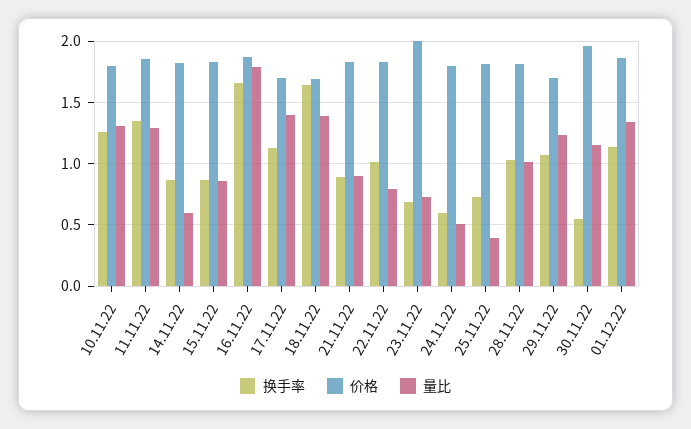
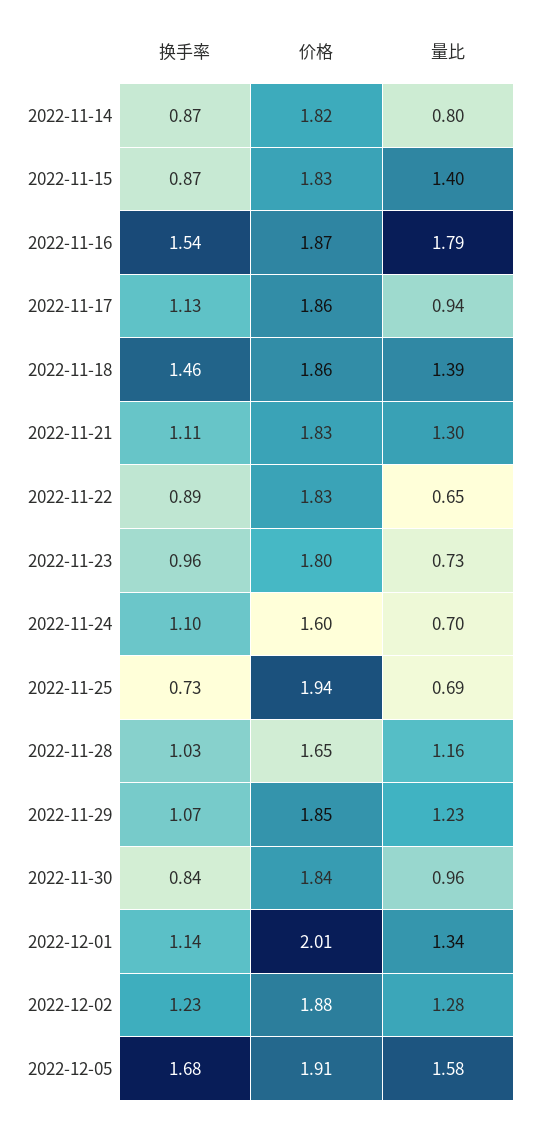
换手率, 10.11.22: 1.25 -> none
价格, 10.11.22: 1.8 -> none
量比, 10.11.22: 1.3 -> none
换手率, 11.11.22: 1.35 -> none
价格, 11.11.22: 1.85 -> none
量比, 11.11.22: 1.3 -> none
量比, 14.11.22: 0.6 -> 0.8
量比, 15.11.22: 0.85 -> 1.4
换手率, 16.11.22: 1.65 -> 1.54
价格, 17.11.22: 1.7 -> 1.86
量比, 17.11.22: 1.4 -> 0.94
换手率, 18.11.22: 1.65 -> 1.46
价格, 18.11.22: 1.7 -> 1.86
换手率, 21.11.22: 0.9 -> 1.11
量比, 21.11.22: 0.9 -> 1.3
换手率, 22.11.22: 1 -> 0.89
量比, 22.11.22: 0.8 -> 0.65
换手率, 23.11.22: 0.7 -> 0.96
价格, 23.11.22: 2 -> 1.8
换手率, 24.11.22: 0.6 -> 1.1
价格, 24.11.22: 1.8 -> 1.6
量比, 24.11.22: 0.5 -> 0.7
价格, 25.11.22: 1.8 -> 1.94
量比, 25.11.22: 0.4 -> 0.69
价格, 28.11.22: 1.8 -> 1.65
量比, 28.11.22: 1 -> 1.16
价格, 29.11.22: 1.7 -> 1.85
换手率, 30.11.22: 0.55 -> 0.84
价格, 30.11.22: 1.95 -> 1.84
量比, 30.11.22: 1.15 -> 0.96
价格, 01.12.22: 1.85 -> 2.01
换手率, 2022-12-02: none -> 1.23
价格, 2022-12-02: none -> 1.88
量比, 2022-12-02: none -> 1.28
换手率, 2022-12-05: none -> 1.68
价格, 2022-12-05: none -> 1.91
量比, 2022-12-05: none -> 1.58

